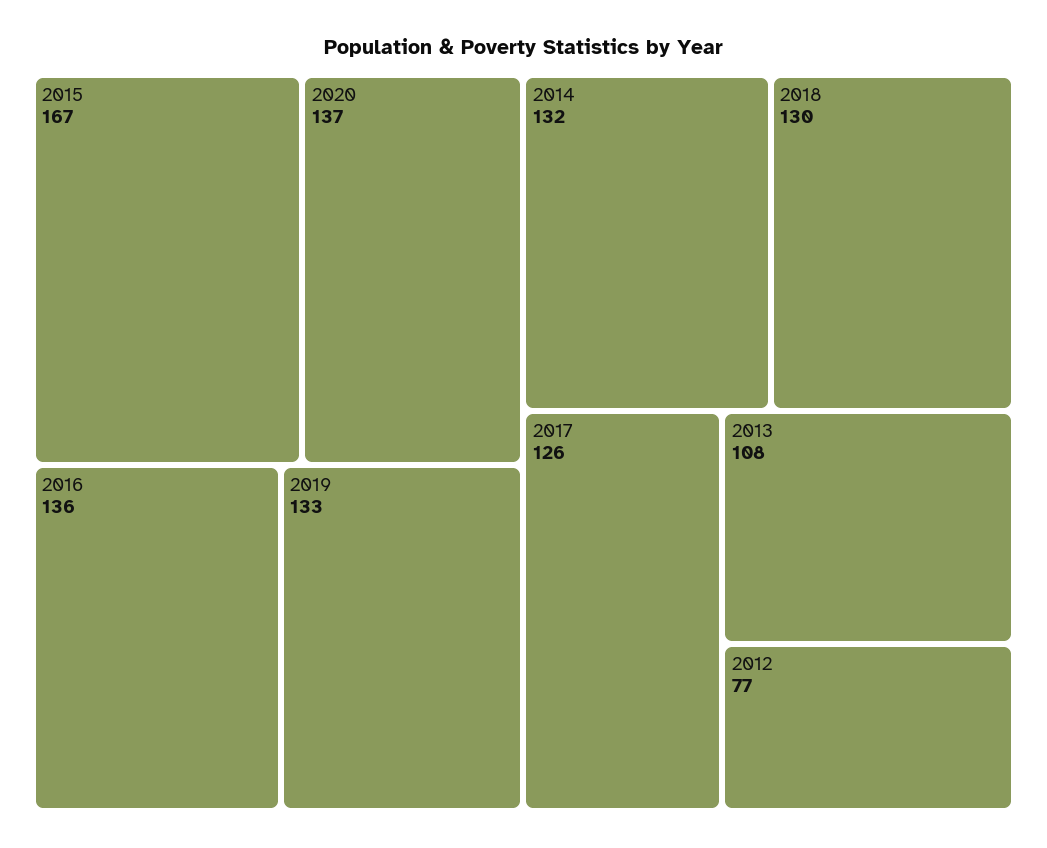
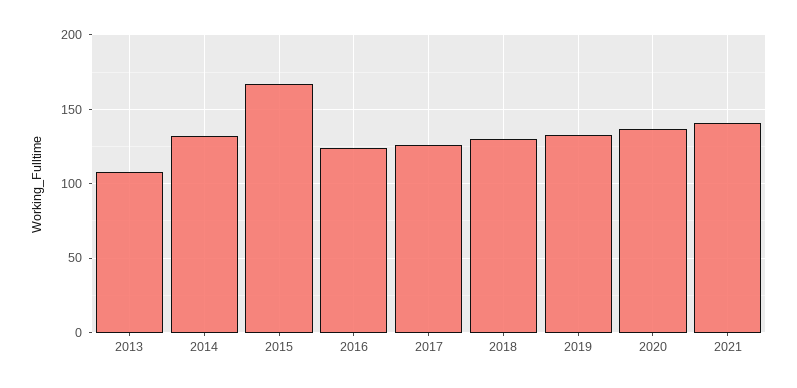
2016: 136 -> 125
2012: 77 -> none
2021: none -> 140

